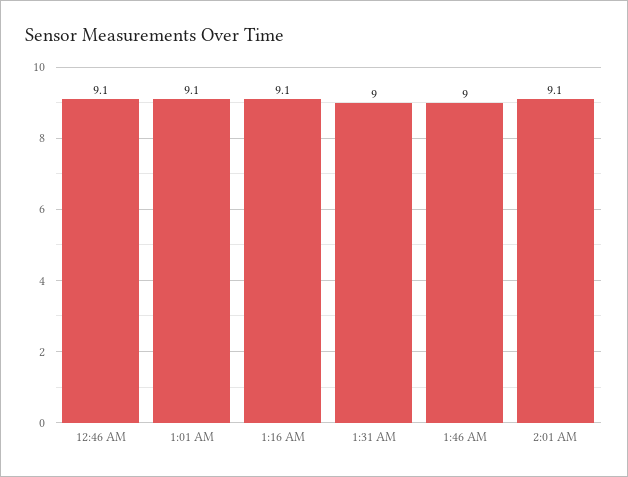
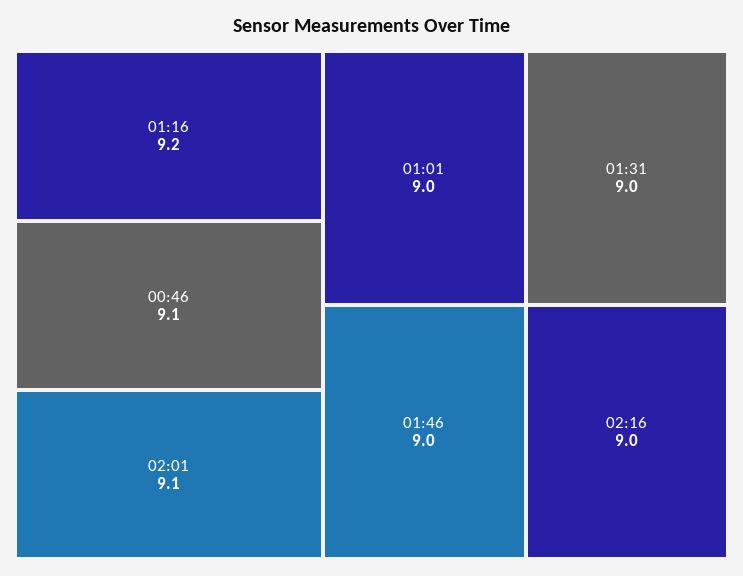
1:01 AM: 9.1 -> 9
1:16 AM: 9.1 -> 9.2
02:16: none -> 9

